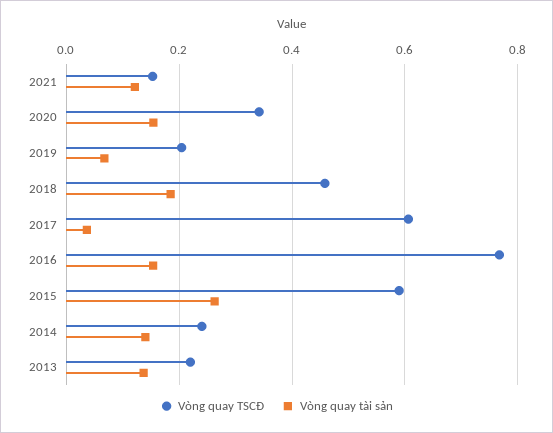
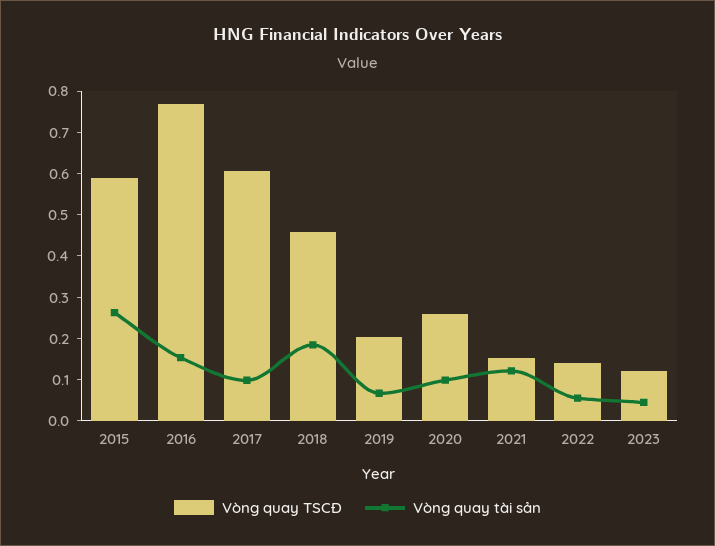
Vòng quay TSCĐ, 2020: 0.34 -> 0.26
Vòng quay tài sản, 2020: 0.16 -> 0.1
Vòng quay tài sản, 2017: 0.04 -> 0.1
Vòng quay TSCĐ, 2014: 0.24 -> none
Vòng quay tài sản, 2014: 0.14 -> none
Vòng quay TSCĐ, 2013: 0.22 -> none
Vòng quay tài sản, 2013: 0.14 -> none
Vòng quay TSCĐ, 2022: none -> 0.14
Vòng quay tài sản, 2022: none -> 0.06
Vòng quay TSCĐ, 2023: none -> 0.12
Vòng quay tài sản, 2023: none -> 0.04

